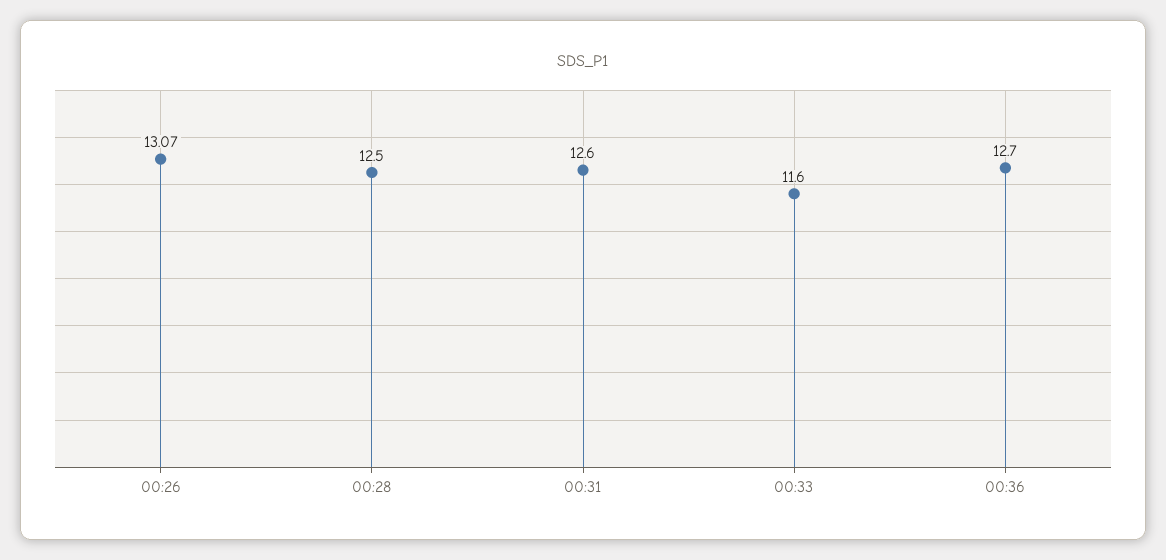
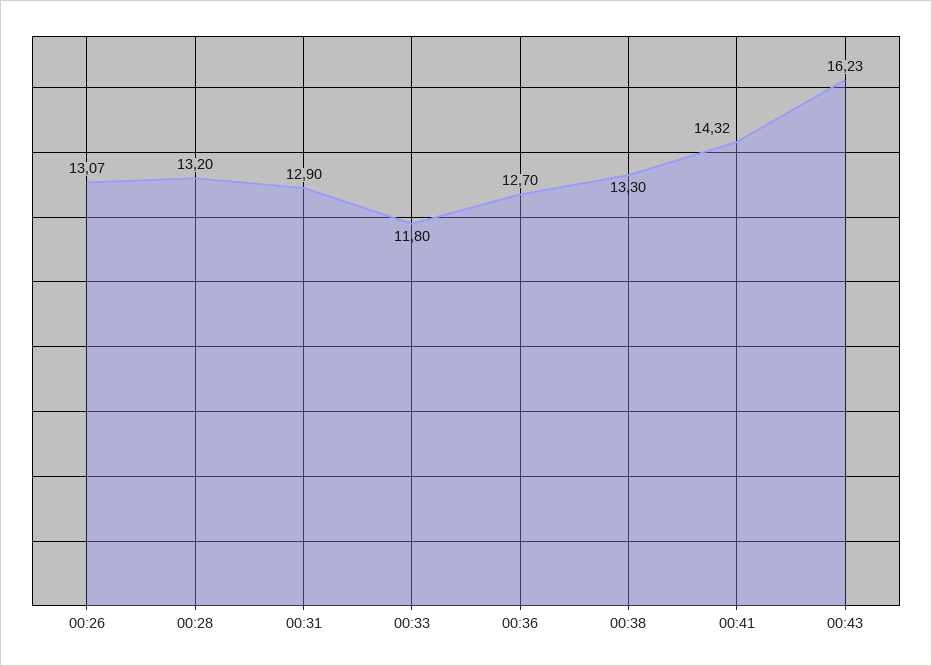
00:28: 12.5 -> 13.2
00:31: 12.6 -> 12.9
00:33: 11.6 -> 11.8
00:38: none -> 13.3
00:41: none -> 14.32
00:43: none -> 16.23

